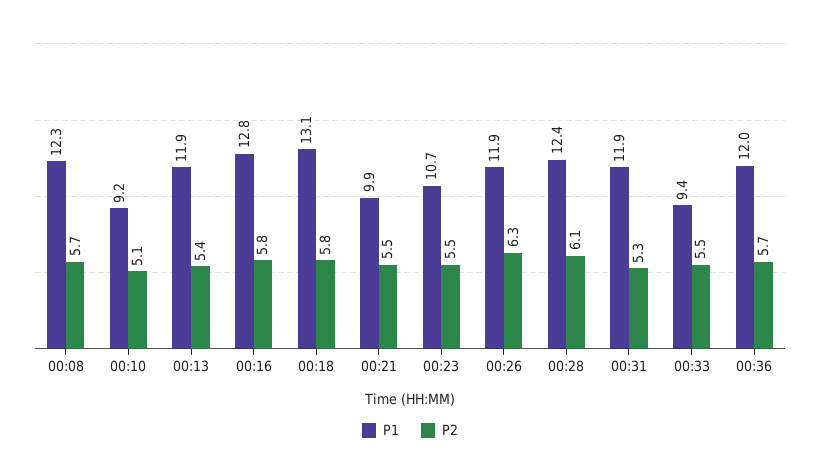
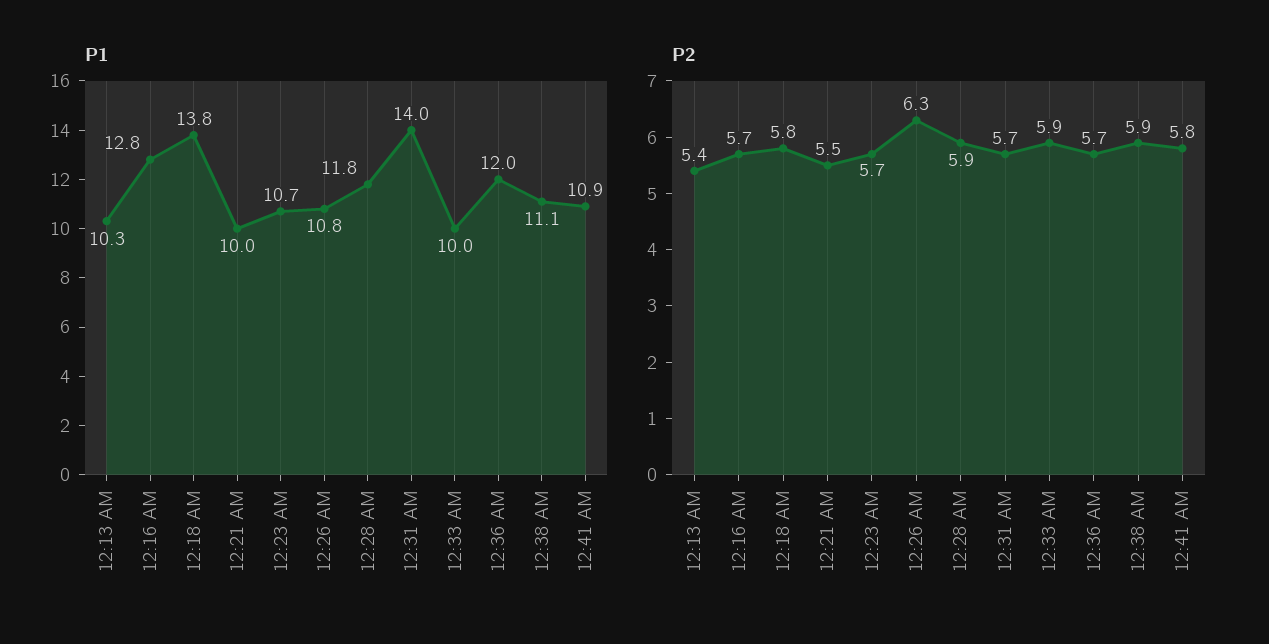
P1, 00:08: 12.3 -> none
P2, 00:08: 5.7 -> none
P1, 00:10: 9.2 -> none
P2, 00:10: 5.1 -> none
P1, 00:13: 11.9 -> 10.3
P2, 00:16: 5.8 -> 5.7
P1, 00:18: 13.1 -> 13.8
P1, 00:21: 9.9 -> 10
P2, 00:23: 5.5 -> 5.7
P1, 00:26: 11.9 -> 10.8
P1, 00:28: 12.4 -> 11.8
P2, 00:28: 6.1 -> 5.9
P1, 00:31: 11.9 -> 14
P2, 00:31: 5.3 -> 5.7
P1, 00:33: 9.4 -> 10
P2, 00:33: 5.5 -> 5.9
P1, 12:38 AM: none -> 11.1
P1, 12:41 AM: none -> 10.9
P2, 12:38 AM: none -> 5.9
P2, 12:41 AM: none -> 5.8

